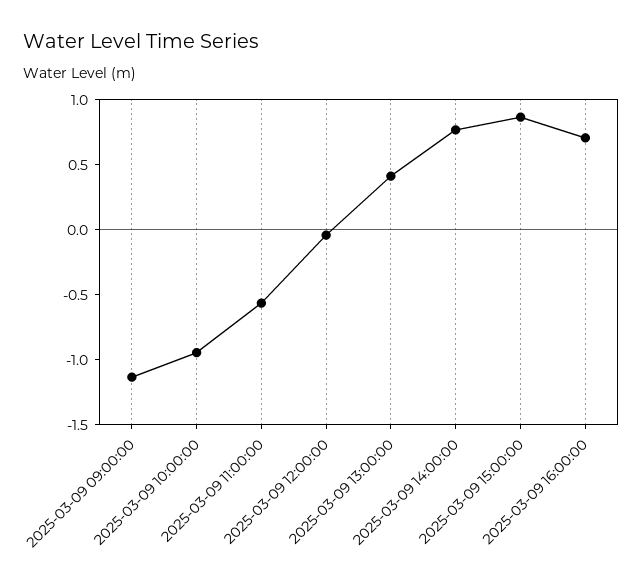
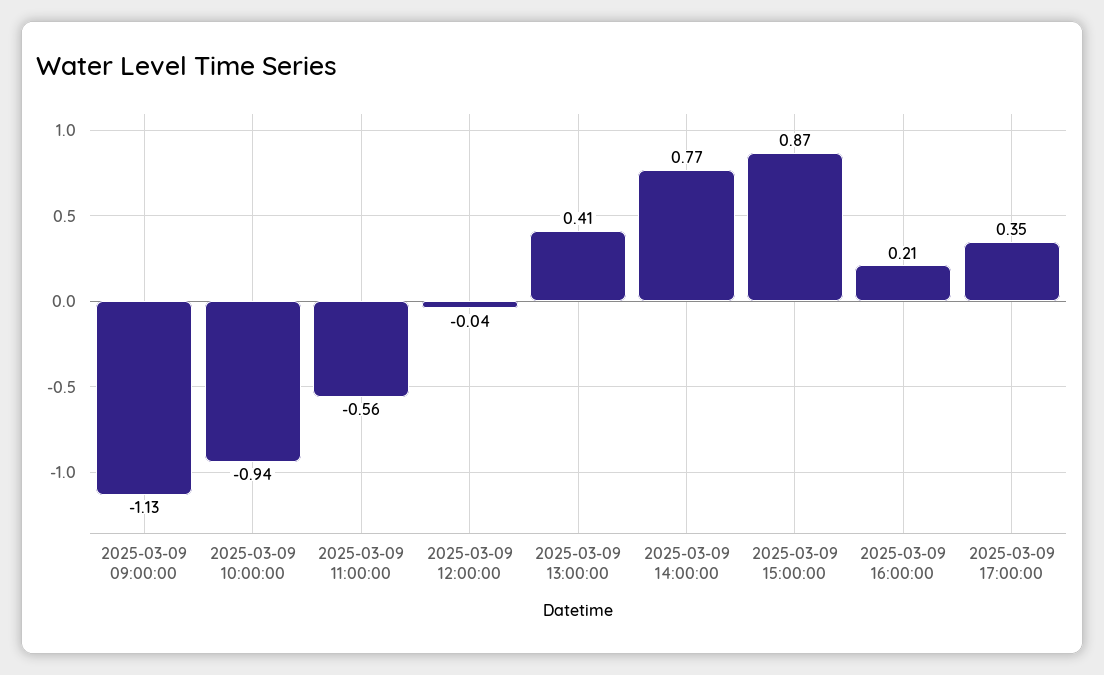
2025-03-09 16:00:00: 0.7 -> 0.21
2025-03-09 17:00:00: none -> 0.35

